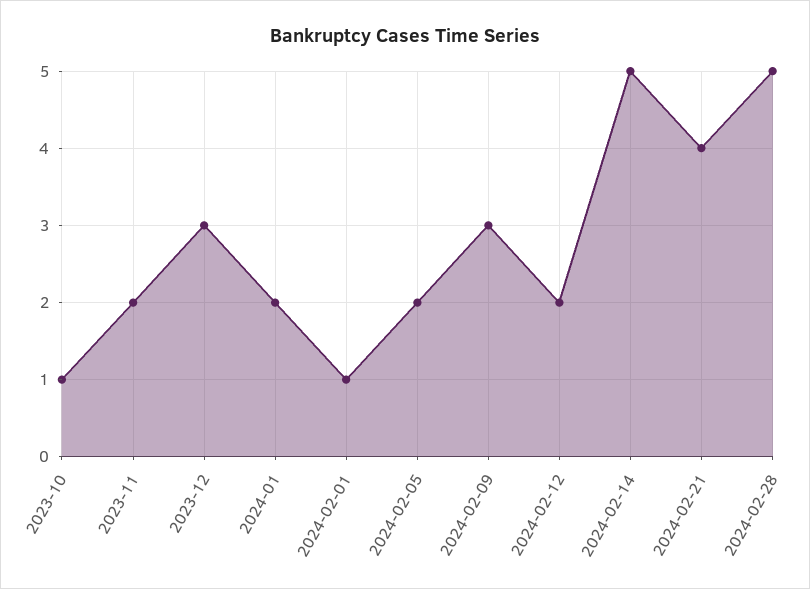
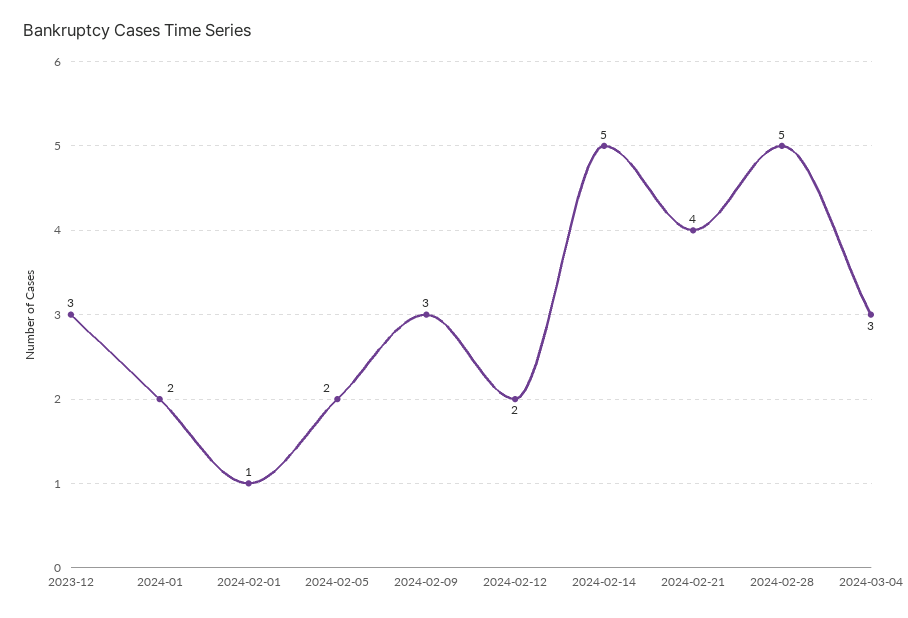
2023-10: 1 -> none
2023-11: 2 -> none
2024-03-04: none -> 3

